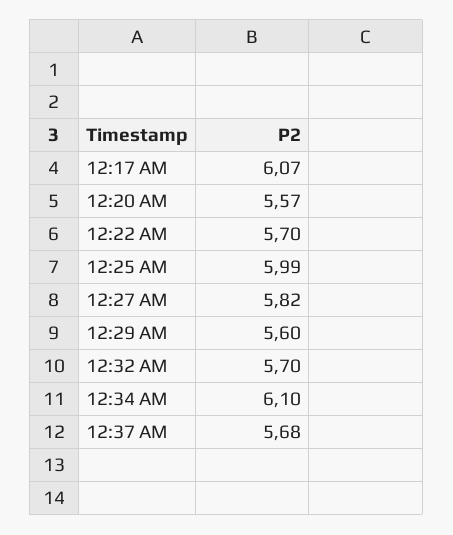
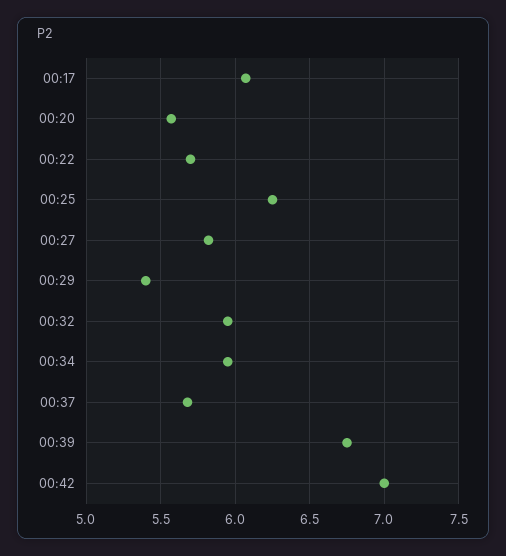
12:25 AM: 5.99 -> 6.25
12:29 AM: 5.6 -> 5.4
12:32 AM: 5.7 -> 5.95
12:34 AM: 6.1 -> 5.95
00:39: none -> 6.75
00:42: none -> 7

